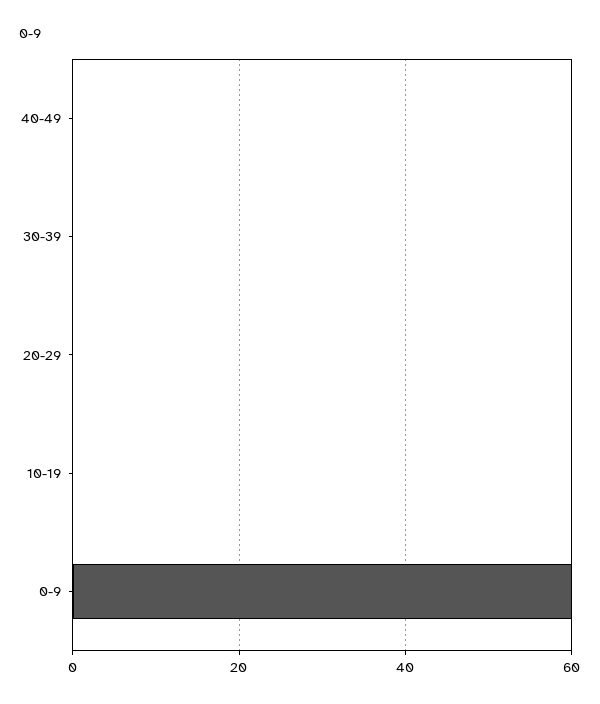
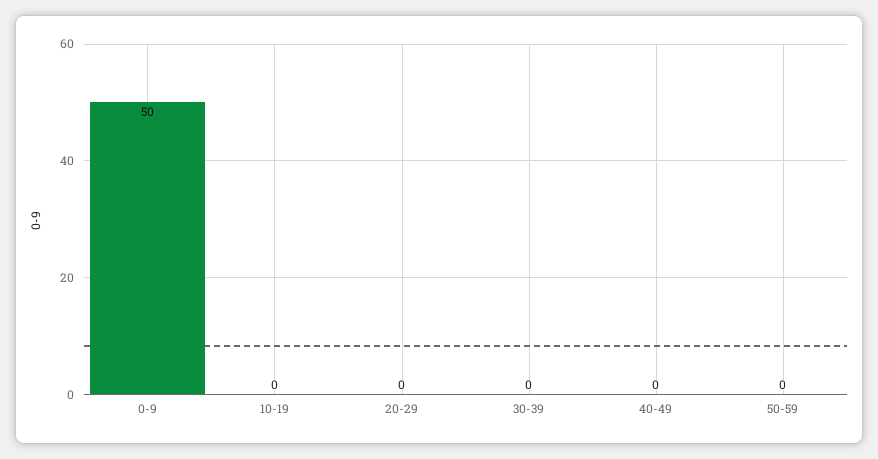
0-9: 60 -> 50
50-59: none -> 0

